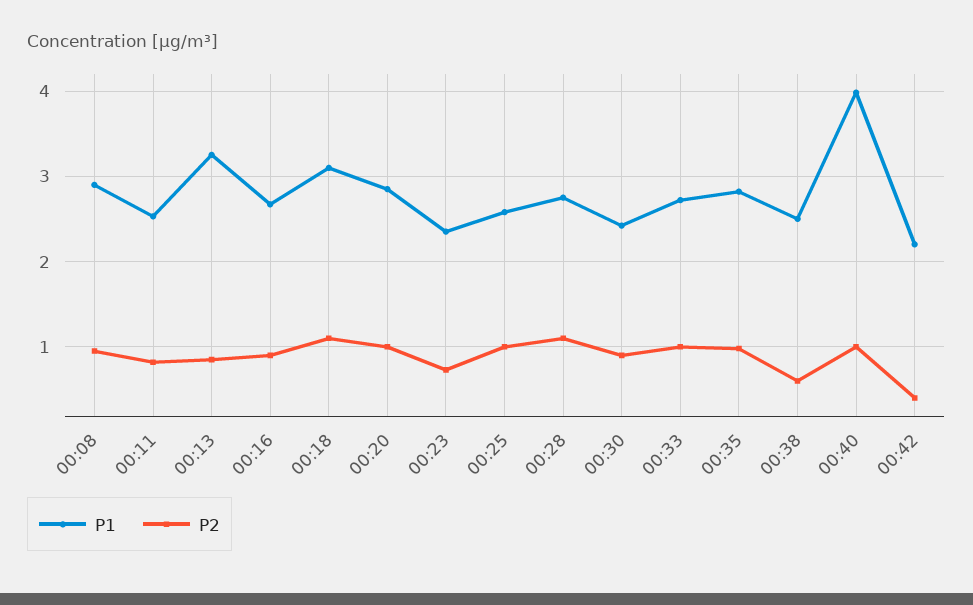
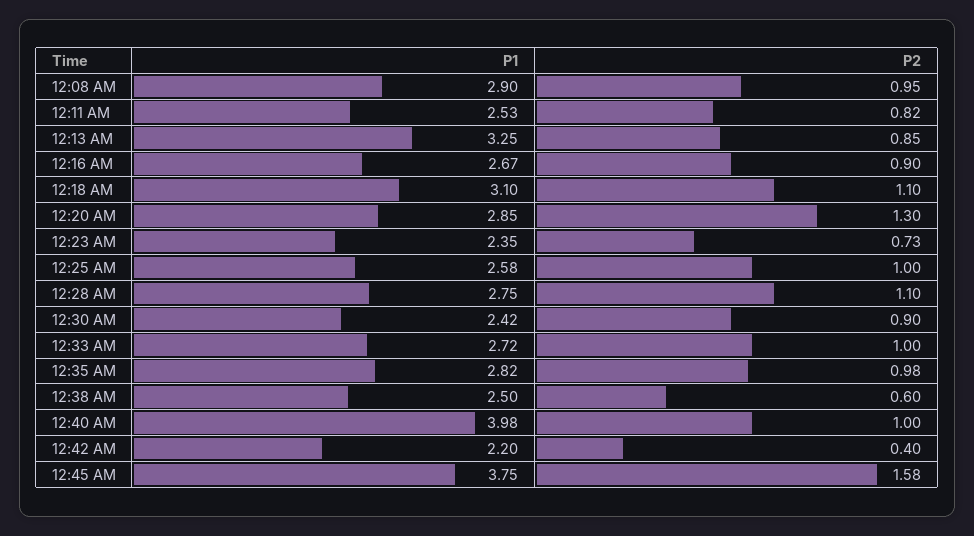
P2, 00:20: 1 -> 1.3
P1, 12:45 AM: none -> 3.75
P2, 12:45 AM: none -> 1.58

